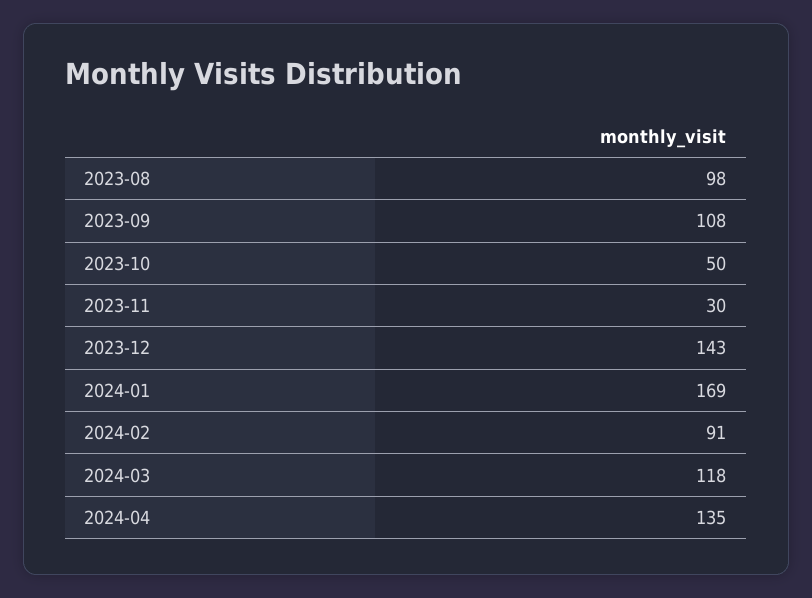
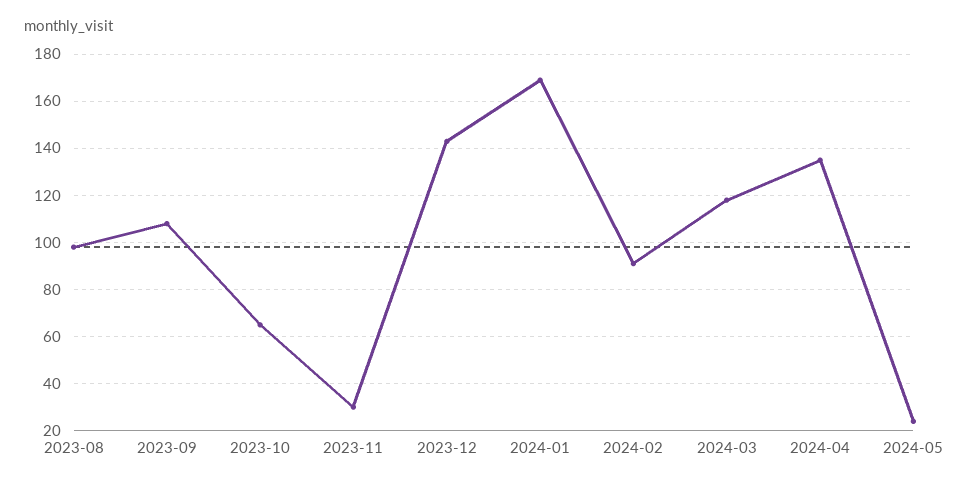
2023-10: 50 -> 65
2024-05: none -> 25

